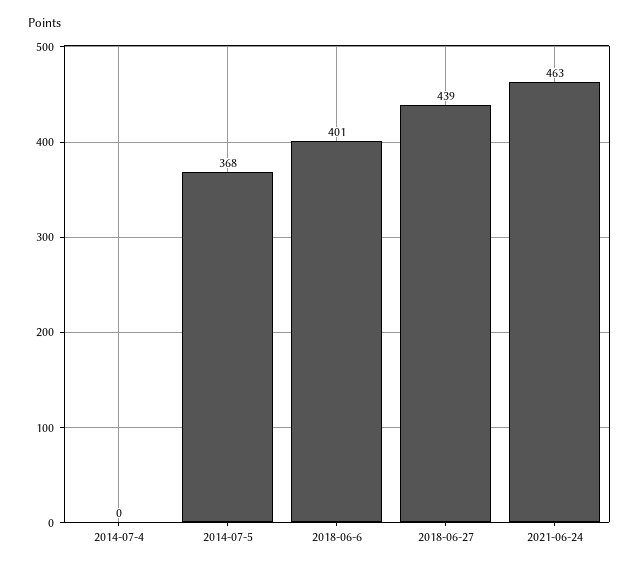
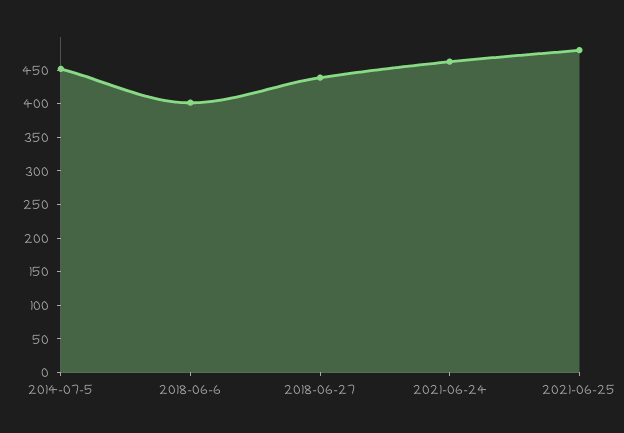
2014-07-4: 0 -> none
2014-07-5: 368 -> 450
2021-06-25: none -> 475

